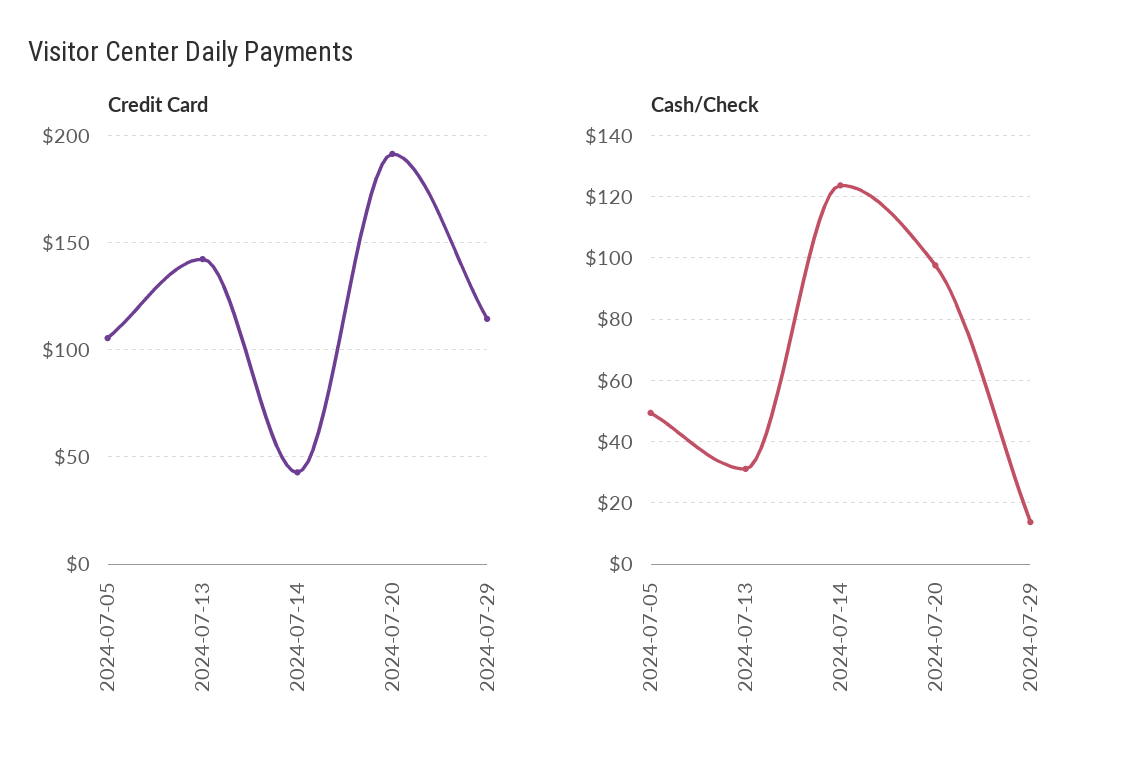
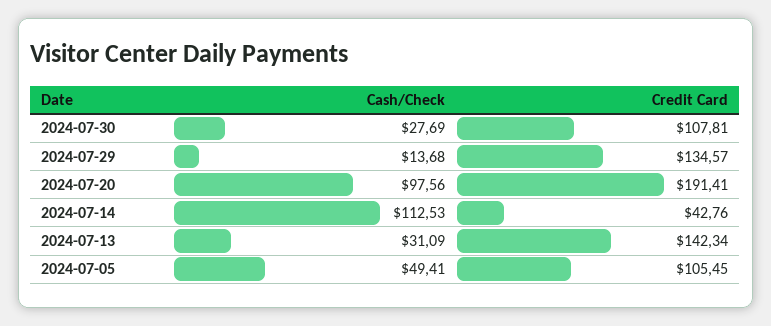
Credit Card, 2024-07-29: 115 -> 134.57
Cash/Check, 2024-07-14: 124 -> 112.53
Cash/Check, 2024-07-30: none -> 27.69
Credit Card, 2024-07-30: none -> 107.81

